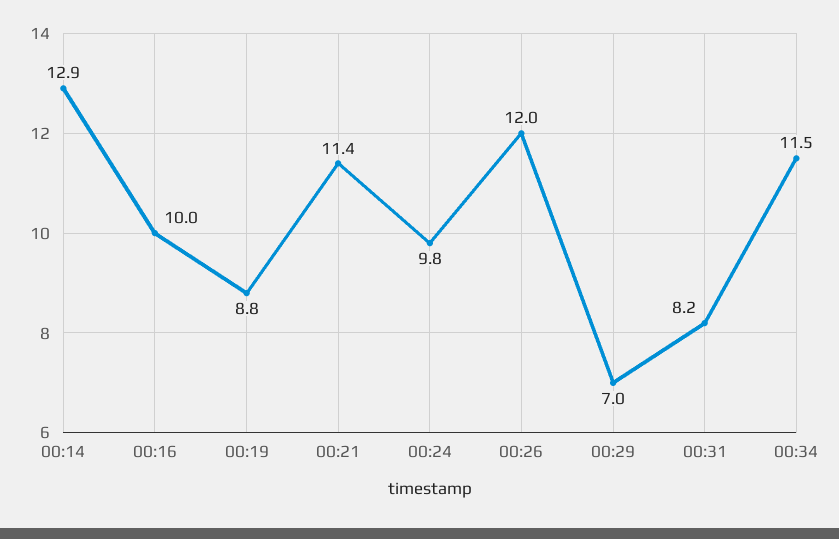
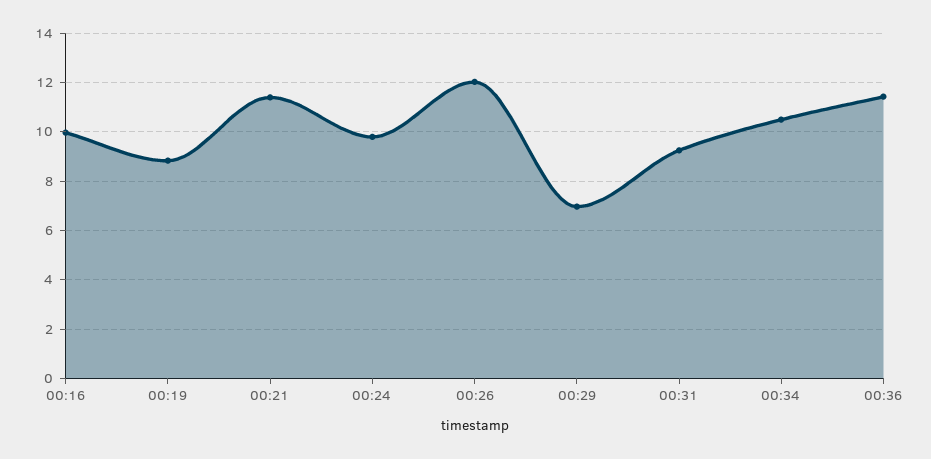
00:14: 12.9 -> none
00:31: 8.2 -> 9.25
00:34: 11.5 -> 10.5
00:36: none -> 11.5

